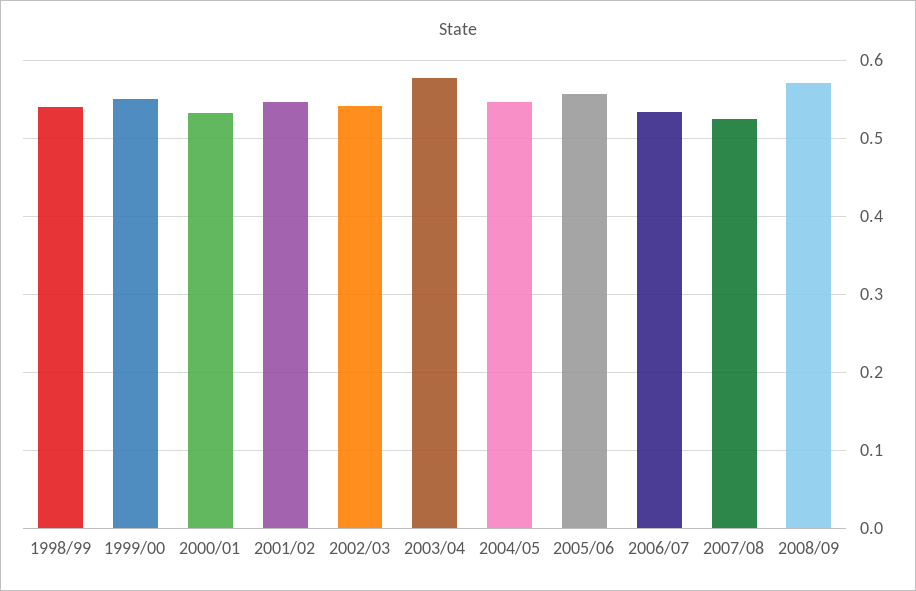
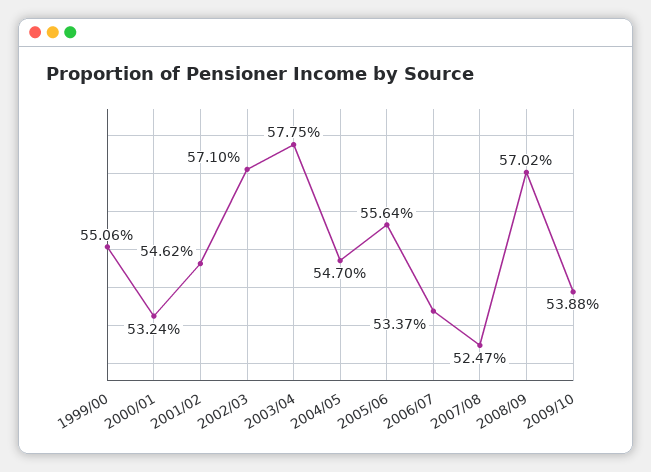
1998/99: 0.54 -> none
2002/03: 0.54 -> 0.571
2009/10: none -> 0.5388

